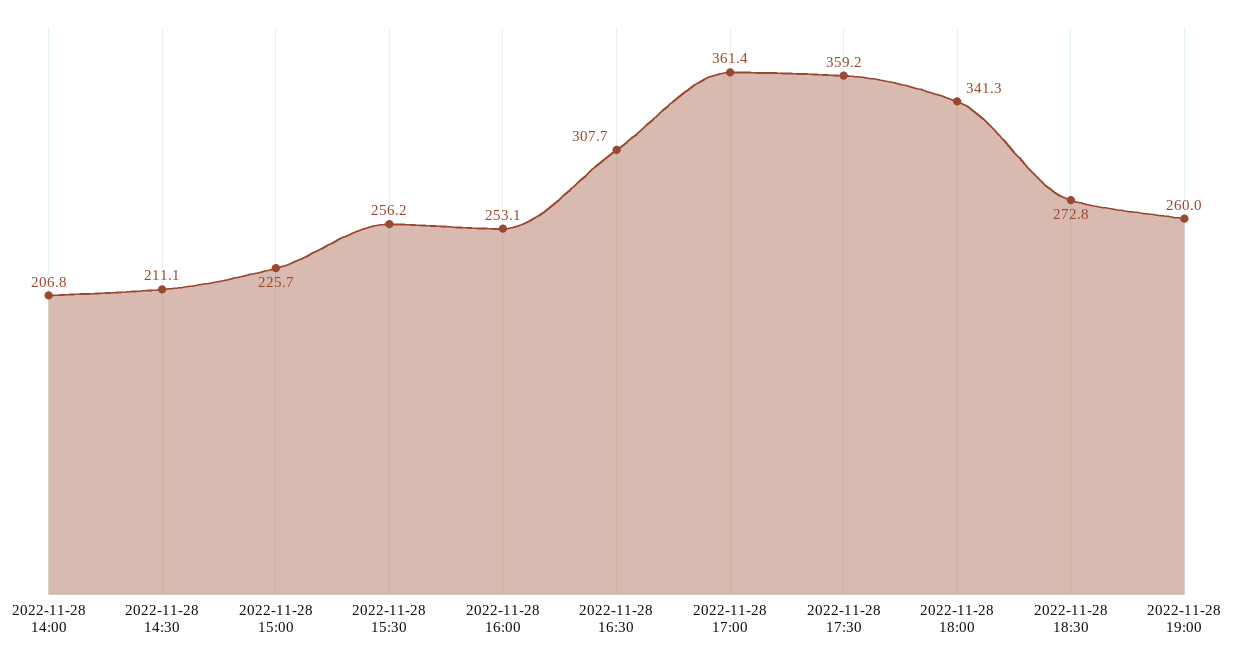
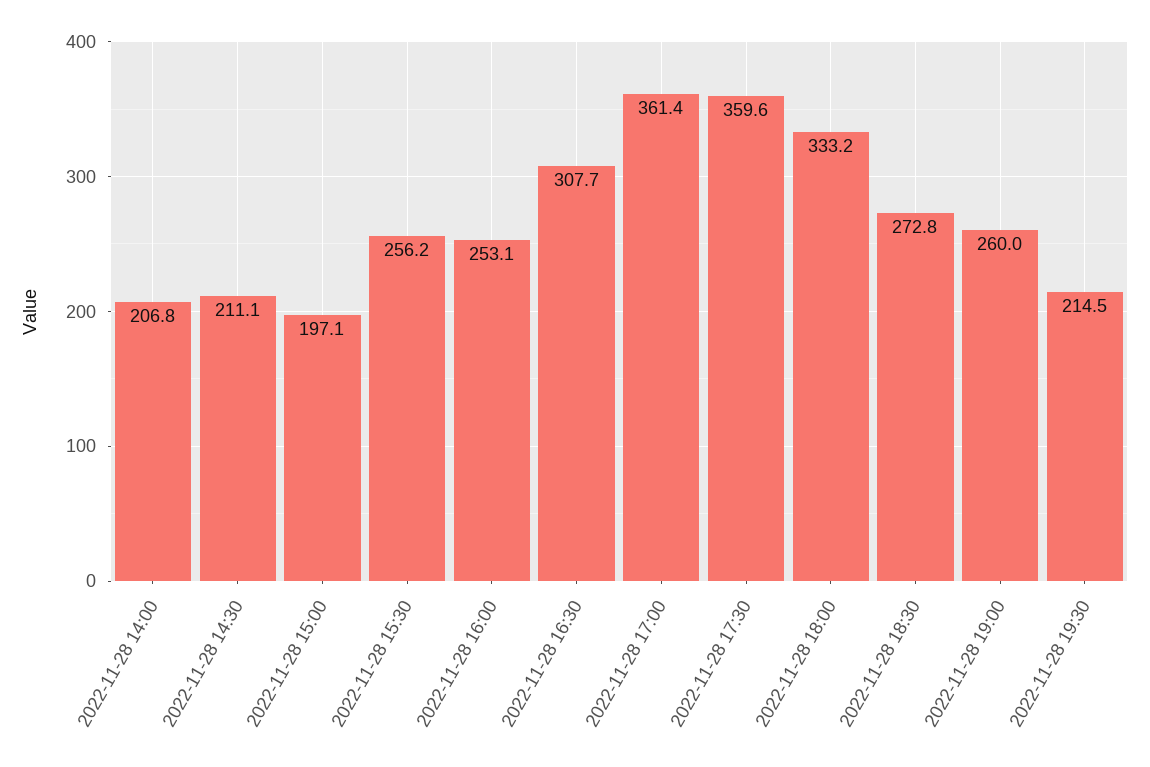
2022-11-28 15:00: 225.7 -> 197.1
2022-11-28 17:30: 359.2 -> 359.6
2022-11-28 18:00: 341.3 -> 333.2
2022-11-28 19:30: none -> 214.5

